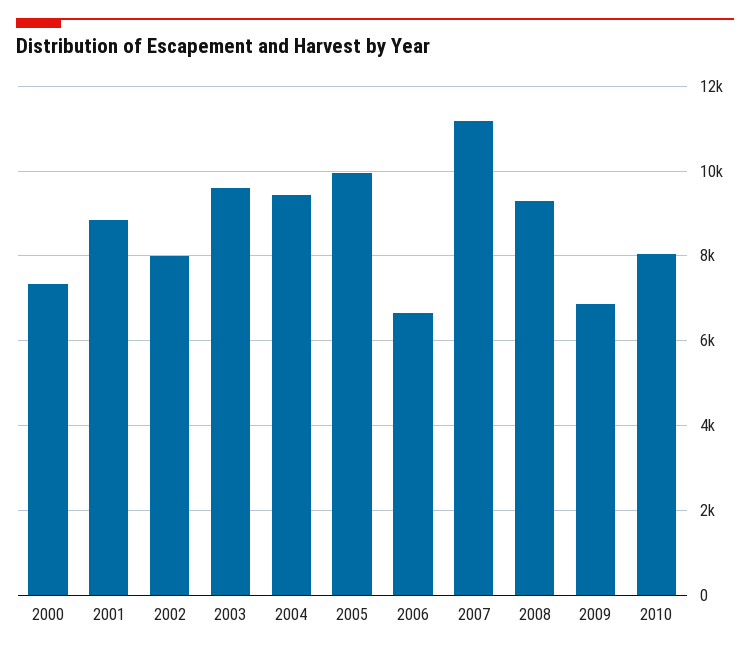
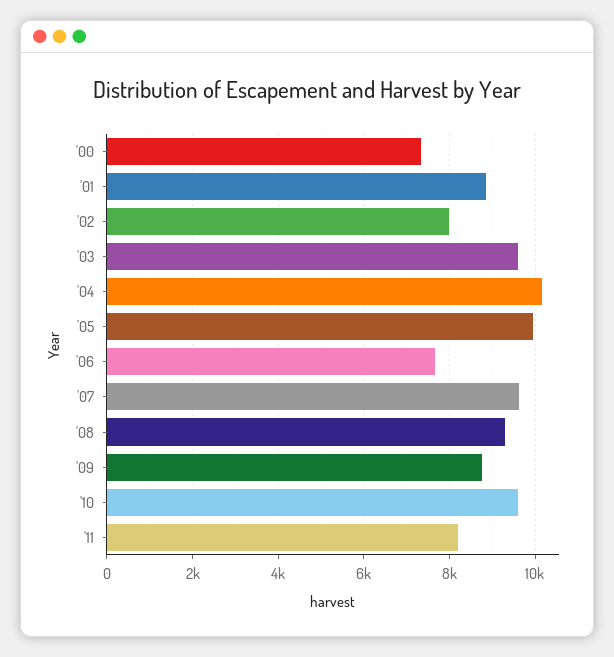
2004: 9400 -> 10200
2006: 6600 -> 7600
2007: 11200 -> 9600
2009: 6800 -> 8800
2010: 8000 -> 9600
'11: none -> 8200

